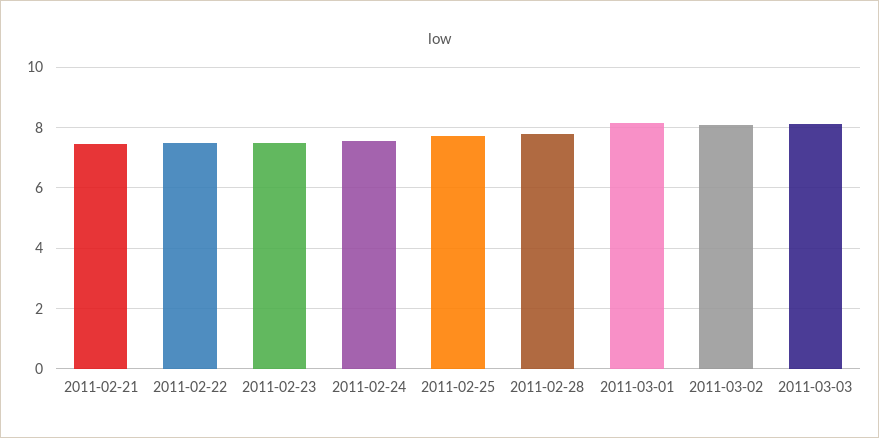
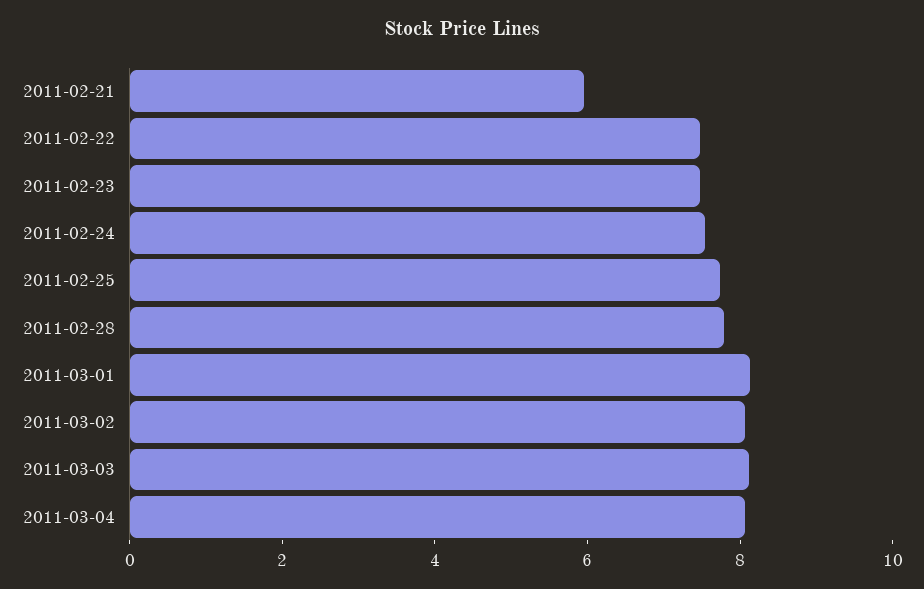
2011-02-21: 7.4 -> 6
2011-03-04: none -> 8

